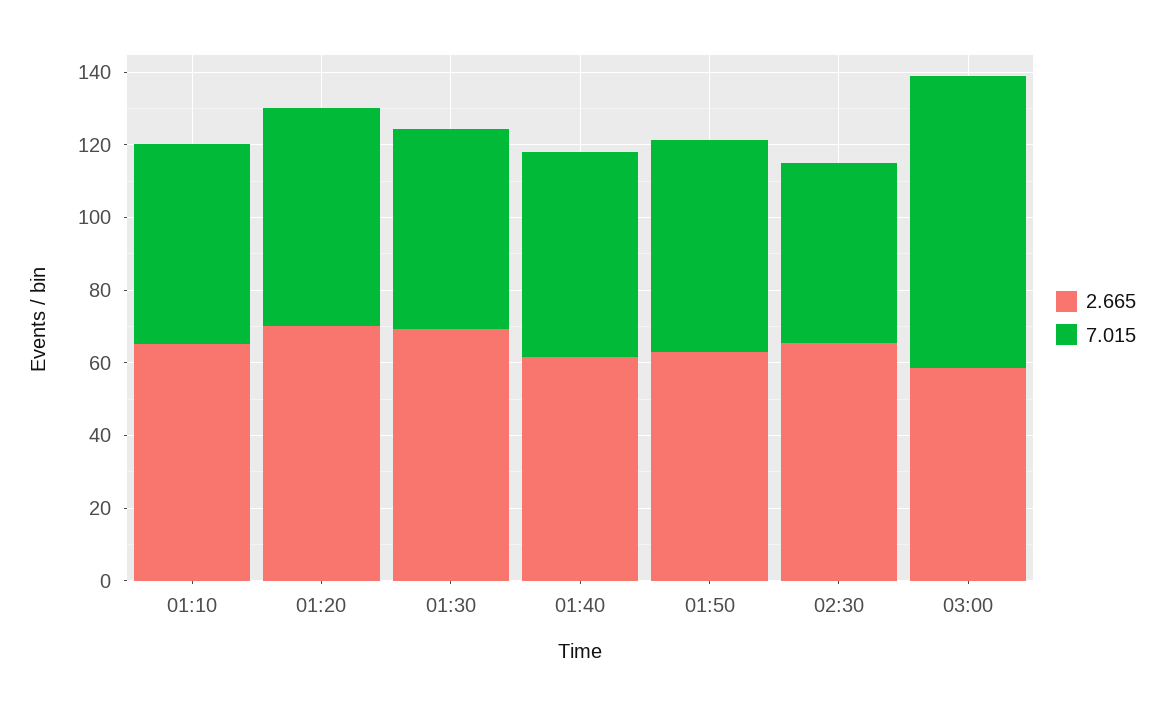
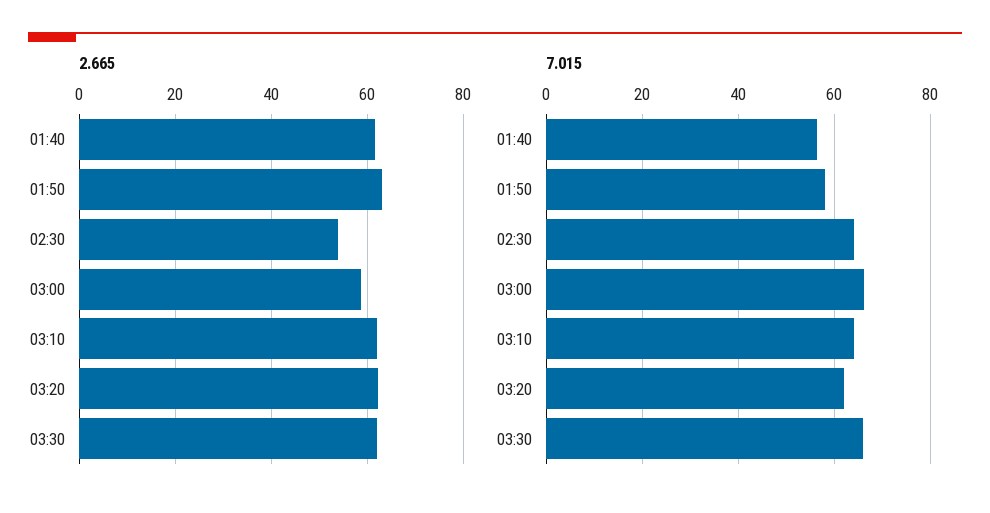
2.665, 01:10: 65 -> none
7.015, 01:10: 55 -> none
2.665, 01:20: 70 -> none
7.015, 01:20: 60 -> none
2.665, 01:30: 70 -> none
7.015, 01:30: 55 -> none
2.665, 02:30: 65 -> 54
7.015, 02:30: 50 -> 64
7.015, 03:00: 80 -> 66
2.665, 03:10: none -> 62
2.665, 03:20: none -> 62
2.665, 03:30: none -> 62
7.015, 03:10: none -> 64
7.015, 03:20: none -> 62
7.015, 03:30: none -> 66

